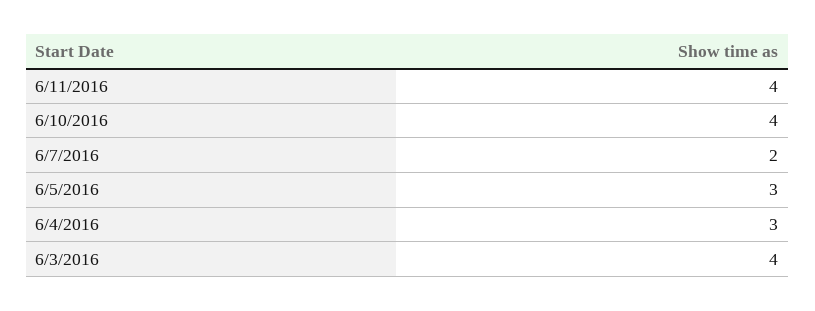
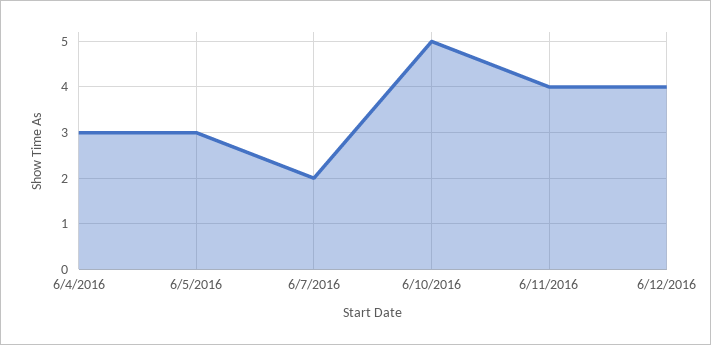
6/10/2016: 4 -> 5
6/3/2016: 4 -> none
6/12/2016: none -> 4

